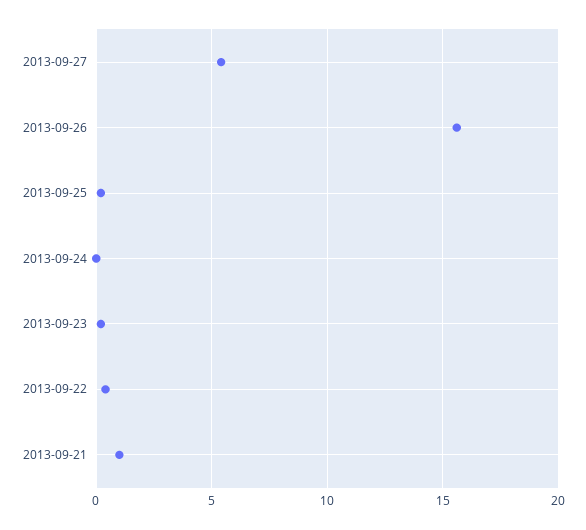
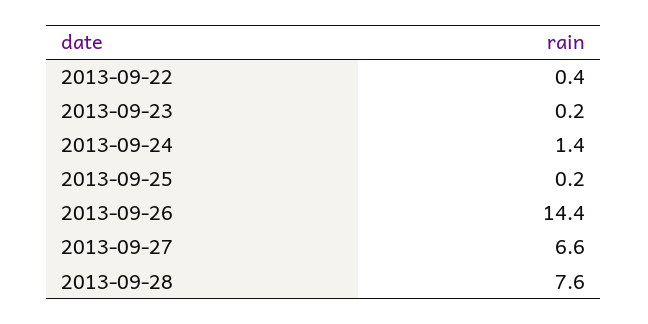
2013-09-27: 5.5 -> 6.6
2013-09-26: 15.5 -> 14.4
2013-09-24: 0 -> 1.4
2013-09-21: 1 -> none
2013-09-28: none -> 7.6

